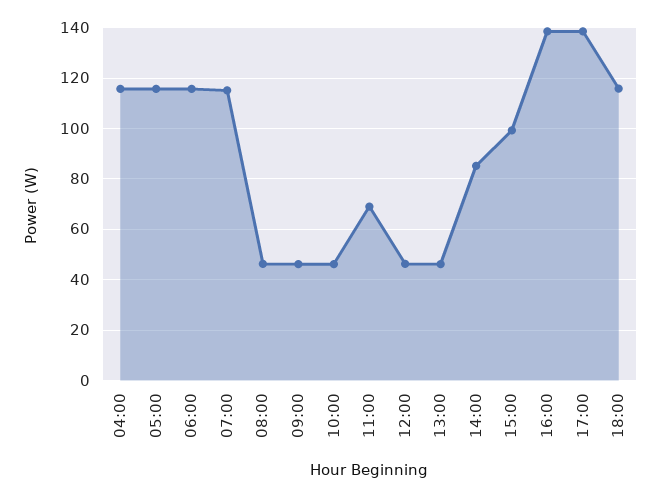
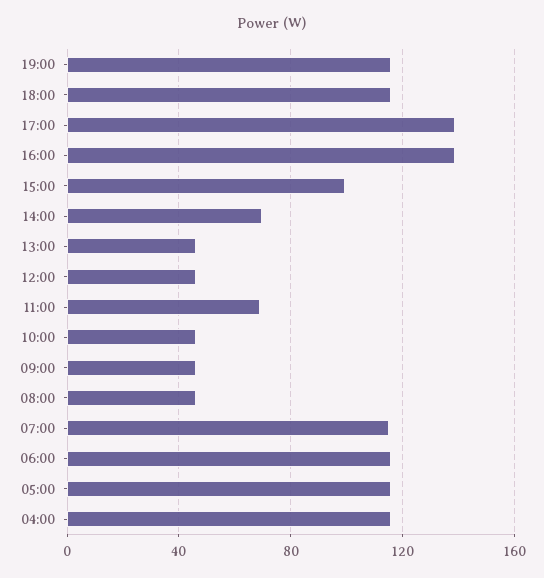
14:00: 85 -> 70
19:00: none -> 115

